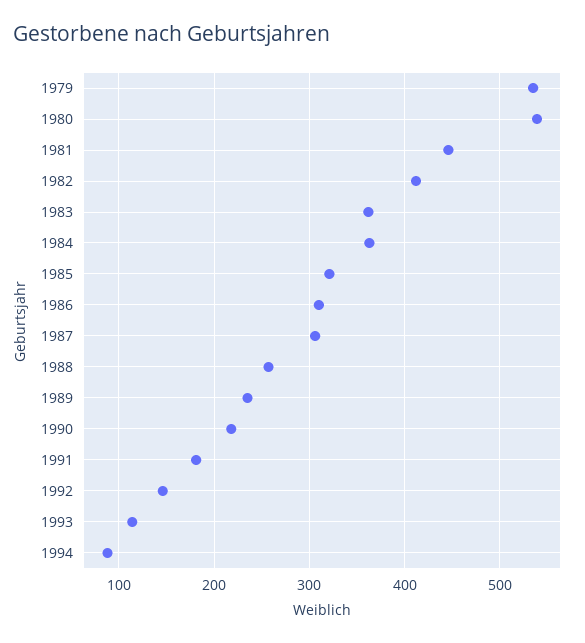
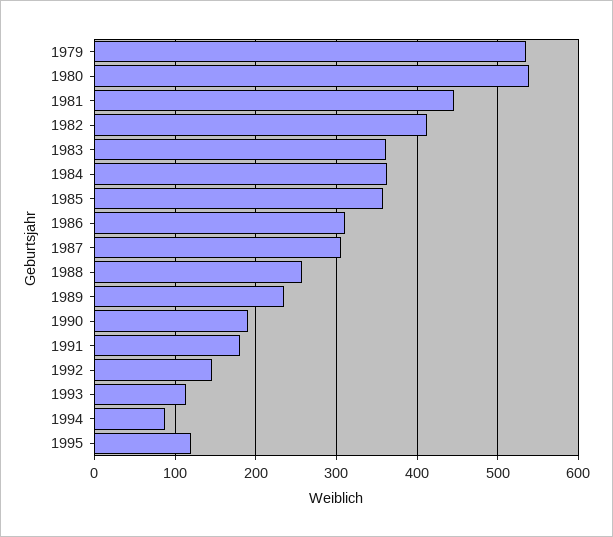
1985: 320 -> 360
1990: 220 -> 190
1995: none -> 120

